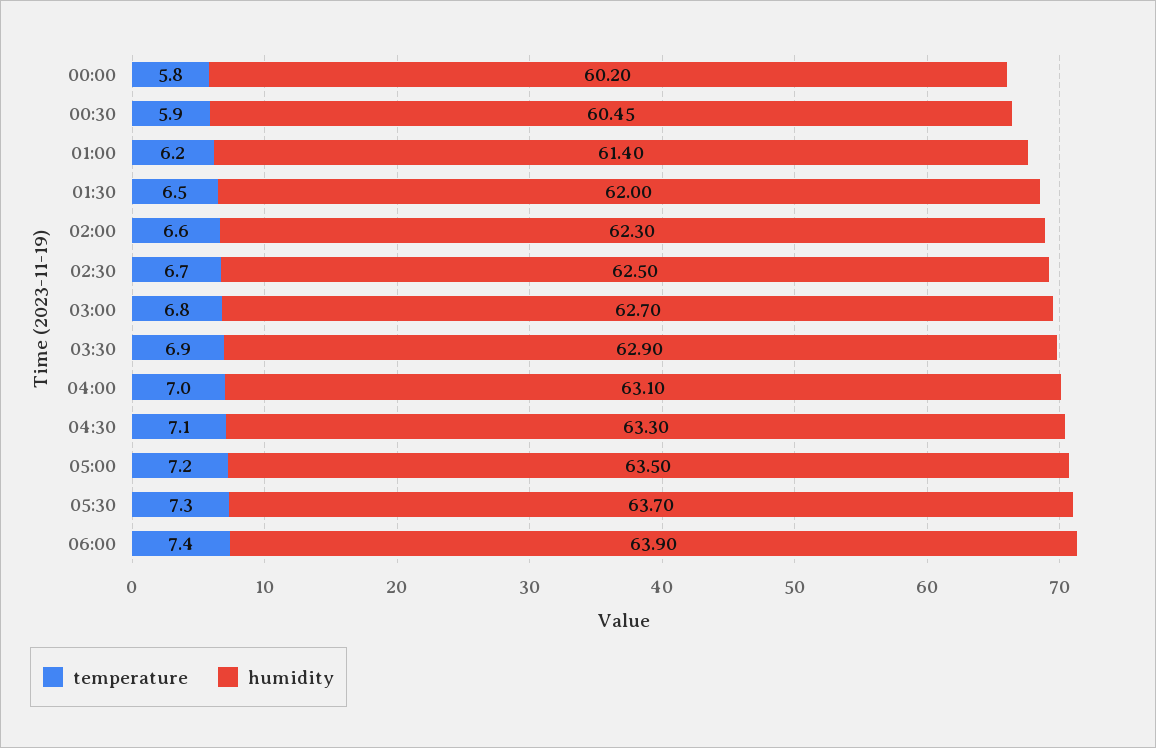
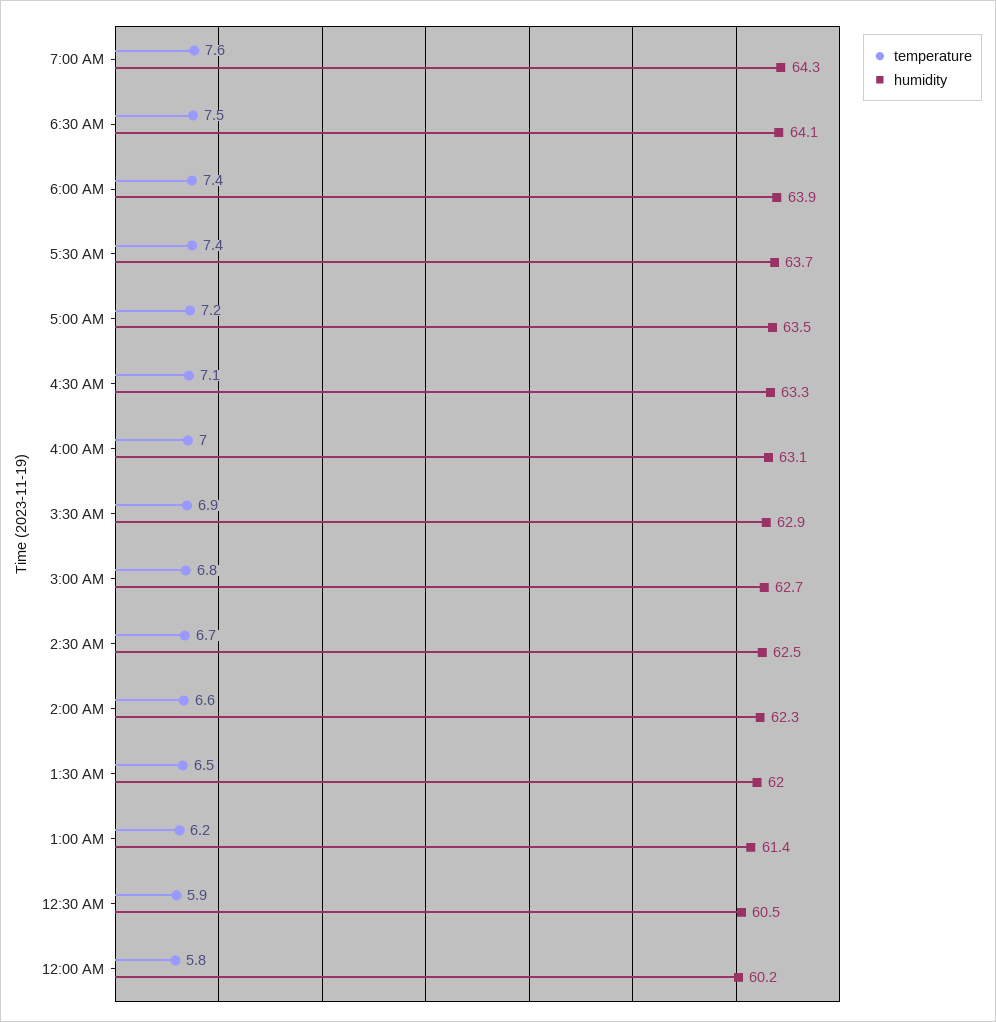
temperature, 05:30: 7.3 -> 7.4
temperature, 7:00 AM: none -> 7.6
humidity, 7:00 AM: none -> 64.3
temperature, 6:30 AM: none -> 7.5
humidity, 6:30 AM: none -> 64.1

